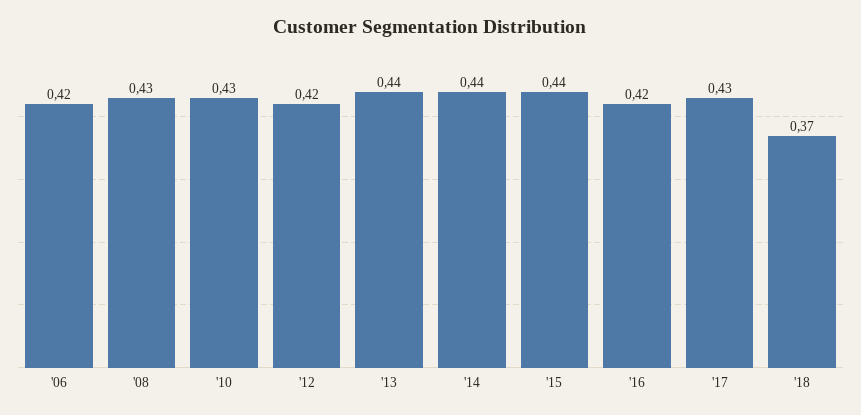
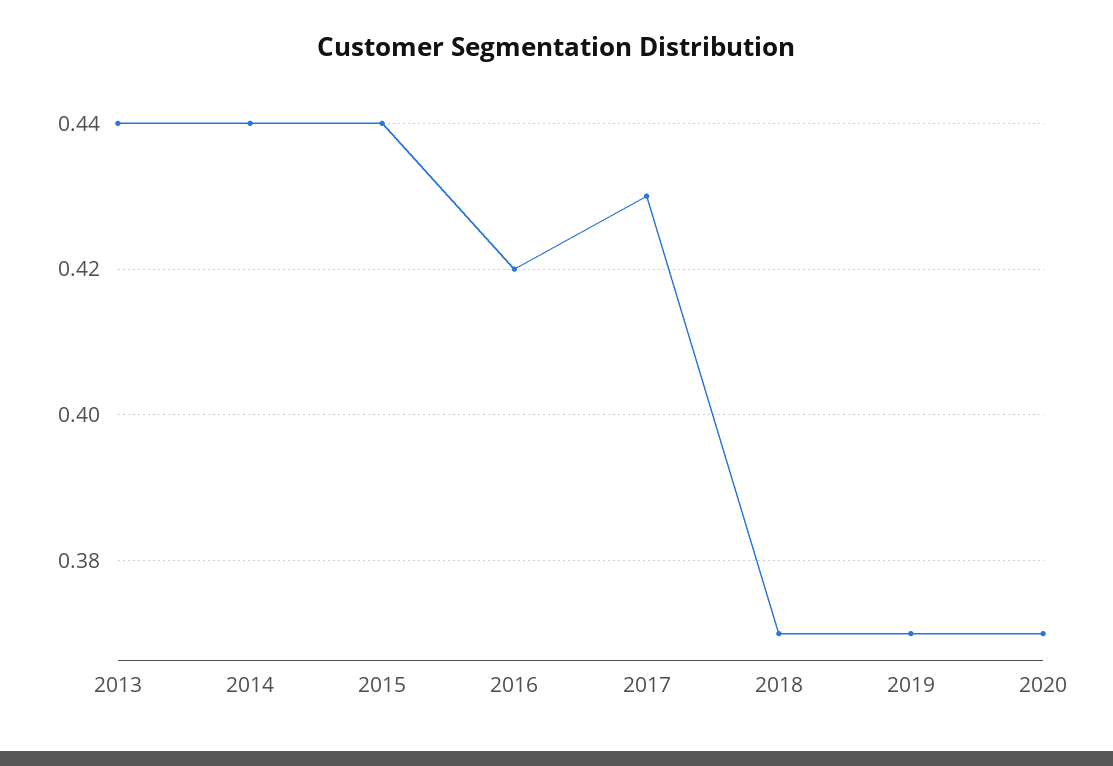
'06: 0.42 -> none
'08: 0.43 -> none
'10: 0.43 -> none
'12: 0.42 -> none
2019: none -> 0.37
2020: none -> 0.37

